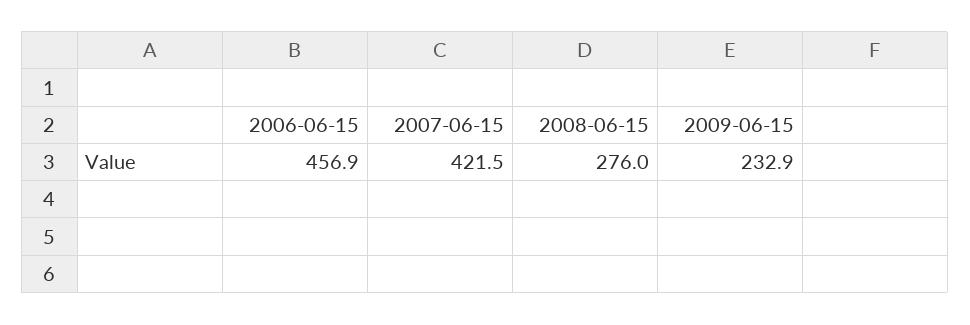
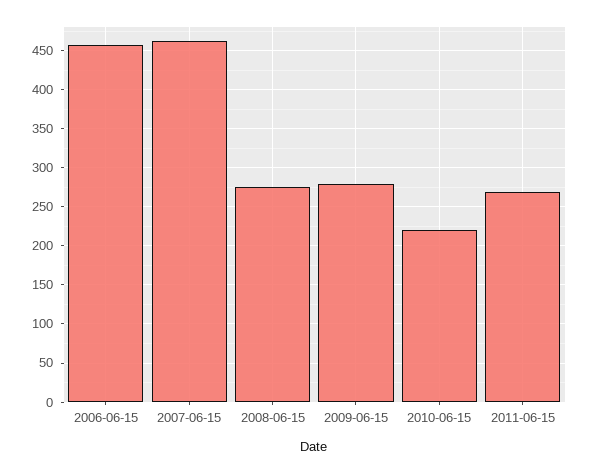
2007-06-15: 421.5 -> 460
2009-06-15: 232.9 -> 280
2010-06-15: none -> 220
2011-06-15: none -> 270

